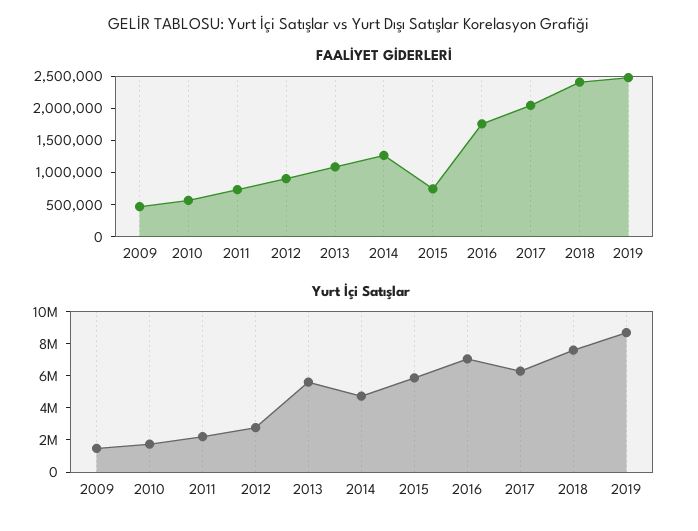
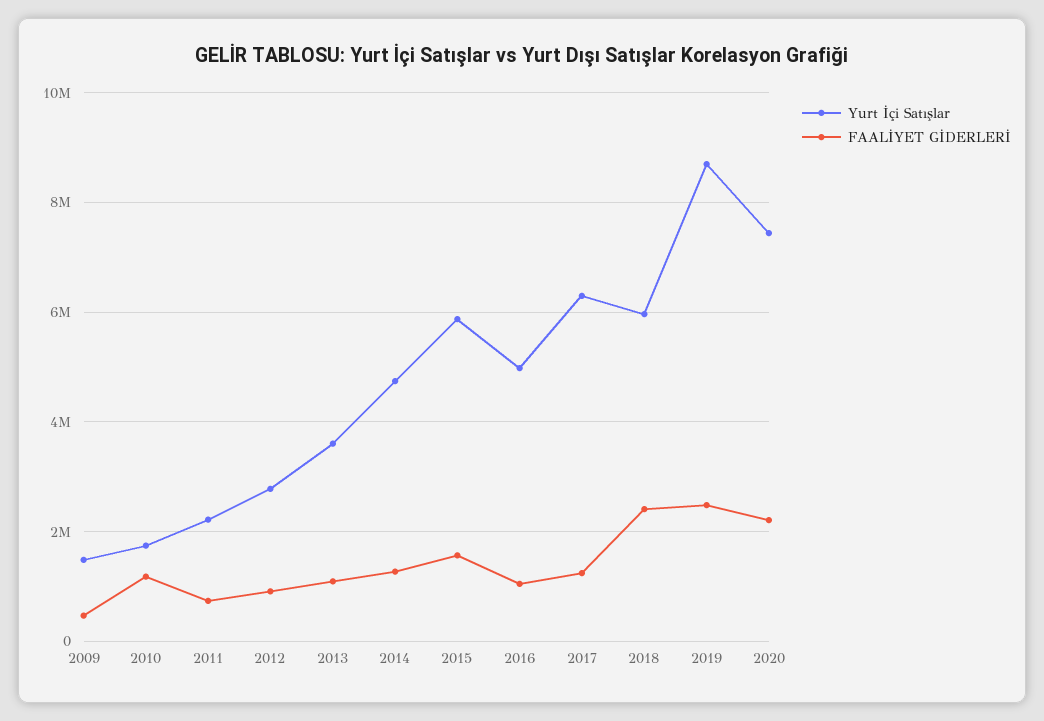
FAALİYET GİDERLERİ, 2010: 500000 -> 1200000
FAALİYET GİDERLERİ, 2015: 750000 -> 1600000
FAALİYET GİDERLERİ, 2016: 1750000 -> 1000000
FAALİYET GİDERLERİ, 2017: 2000000 -> 1200000
Yurt İçi Satışlar, 2013: 5500000 -> 3600000
Yurt İçi Satışlar, 2016: 7000000 -> 5000000
Yurt İçi Satışlar, 2018: 7500000 -> 6000000
Yurt İçi Satışlar, 2020: none -> 7400000
FAALİYET GİDERLERİ, 2020: none -> 2200000

